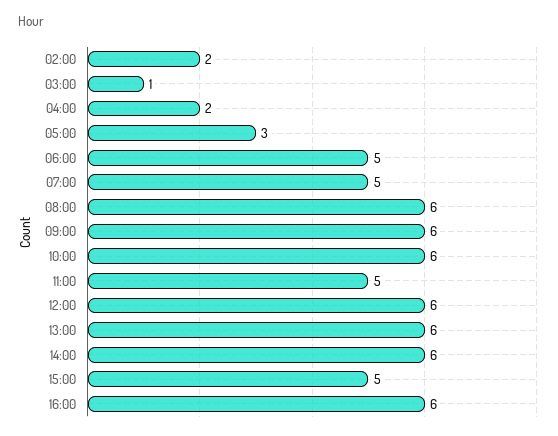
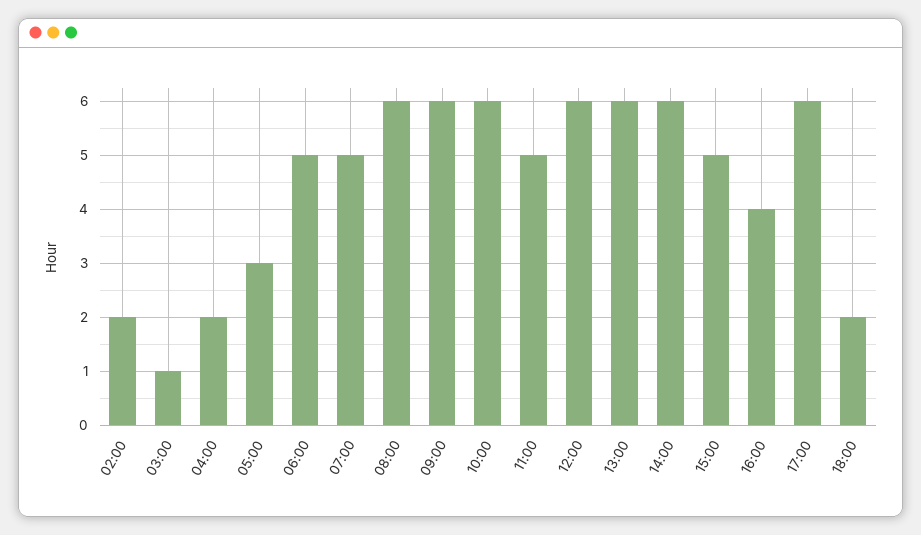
16:00: 6 -> 4
17:00: none -> 6
18:00: none -> 2

